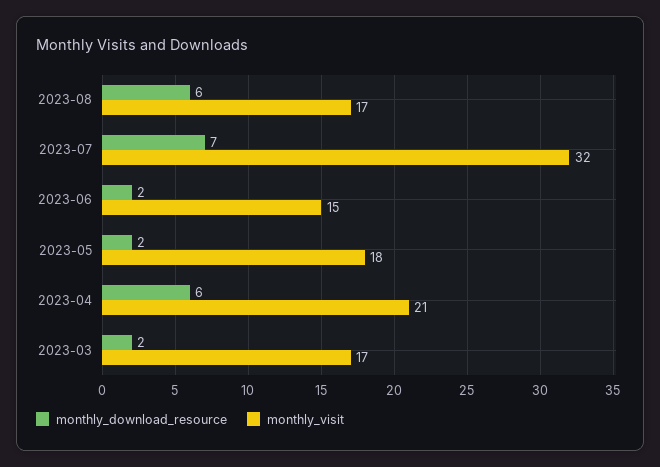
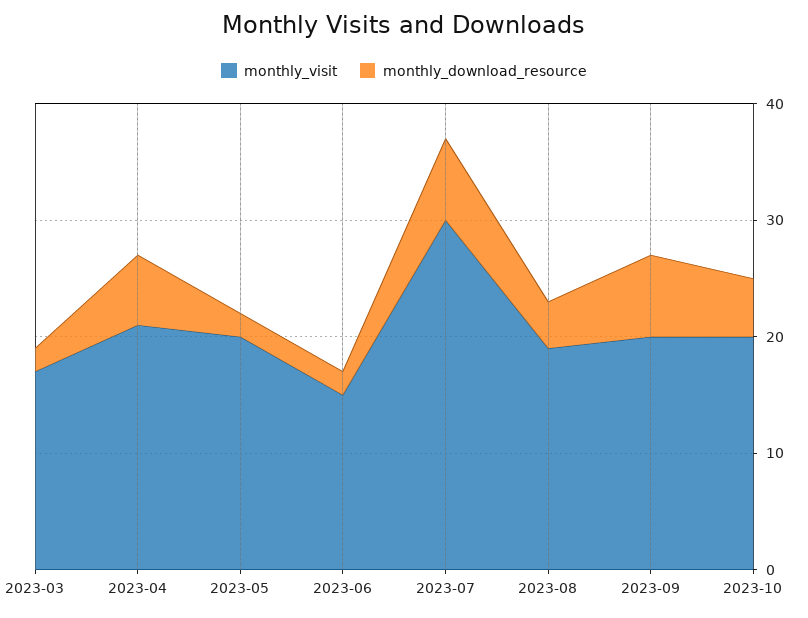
monthly_download_resource, 2023-08: 6 -> 4
monthly_visit, 2023-08: 17 -> 19
monthly_visit, 2023-07: 32 -> 30
monthly_visit, 2023-05: 18 -> 20
monthly_visit, 2023-09: none -> 20
monthly_download_resource, 2023-09: none -> 7
monthly_visit, 2023-10: none -> 20
monthly_download_resource, 2023-10: none -> 5

